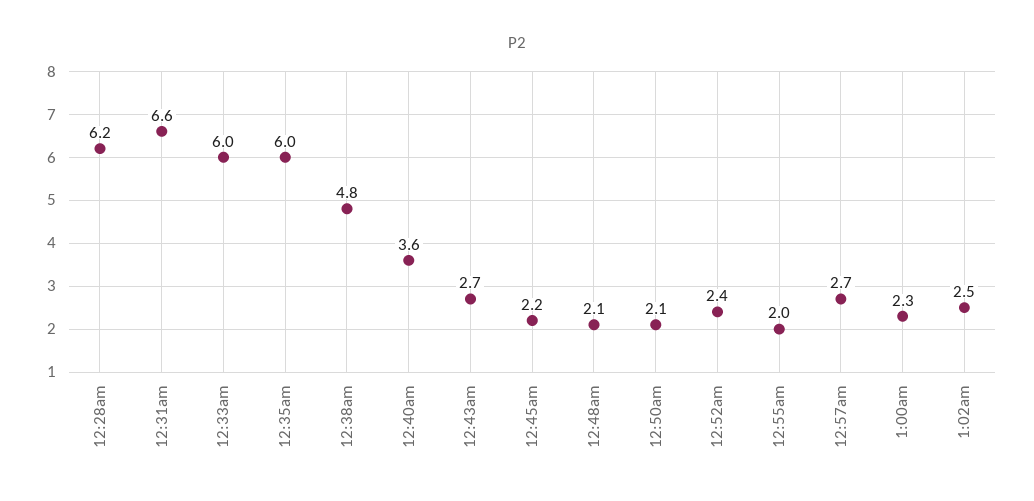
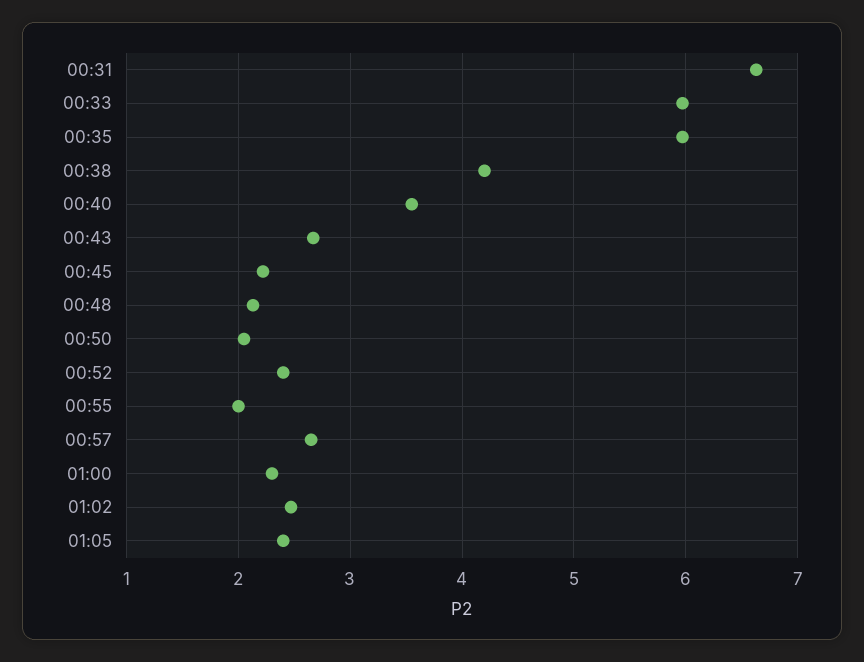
12:28am: 6.2 -> none
12:38am: 4.8 -> 4.2
01:05: none -> 2.4

